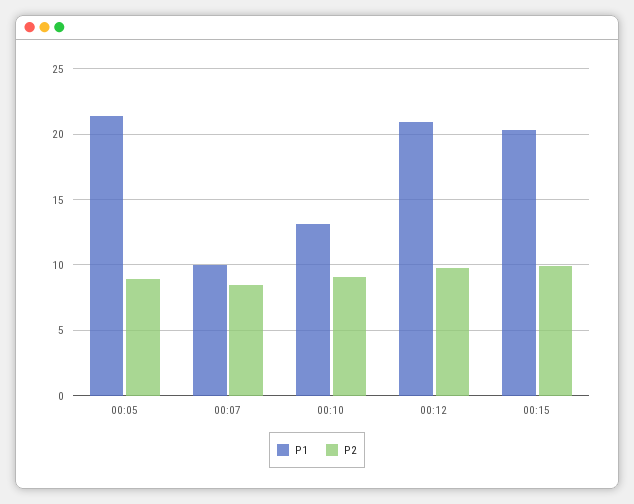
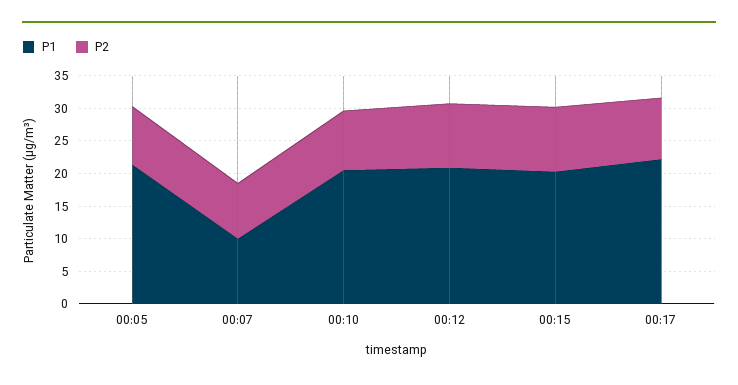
P1, 00:10: 13 -> 20
P1, 00:17: none -> 22.5
P2, 00:17: none -> 10

